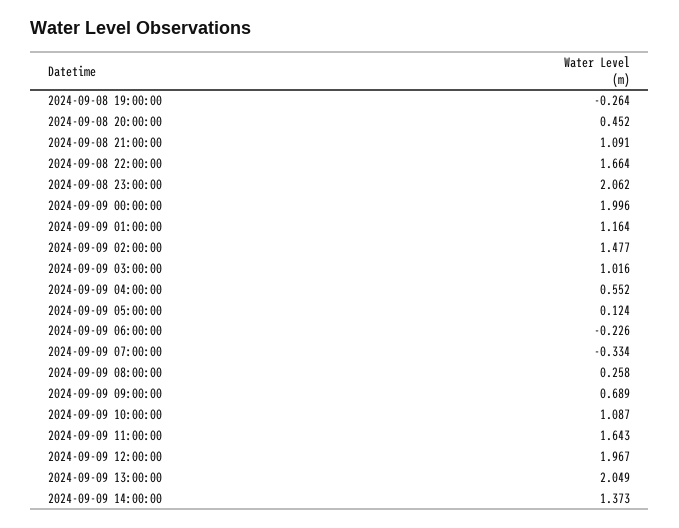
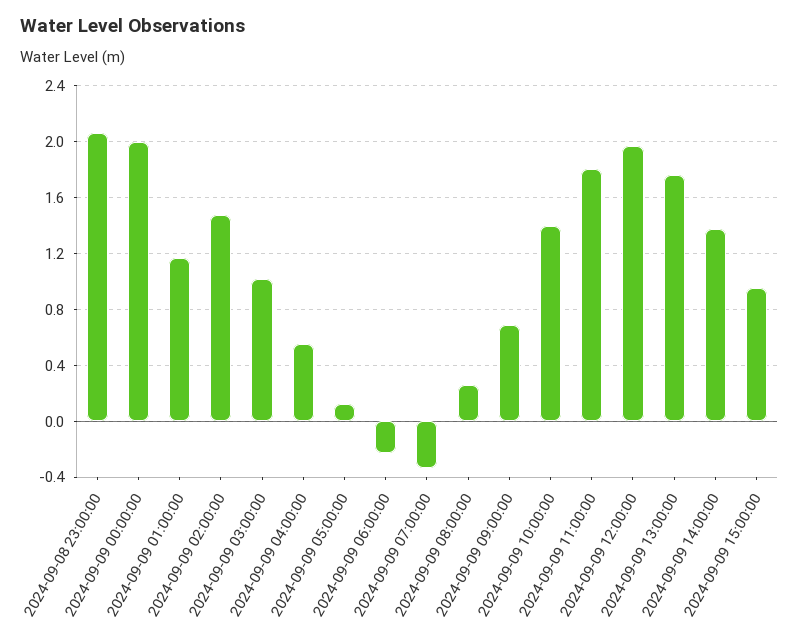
2024-09-08 19:00:00: -0.264 -> none
2024-09-08 20:00:00: 0.452 -> none
2024-09-08 21:00:00: 1.091 -> none
2024-09-08 22:00:00: 1.664 -> none
2024-09-09 10:00:00: 1.087 -> 1.4
2024-09-09 11:00:00: 1.643 -> 1.8
2024-09-09 13:00:00: 2.049 -> 1.75
2024-09-09 15:00:00: none -> 0.95

